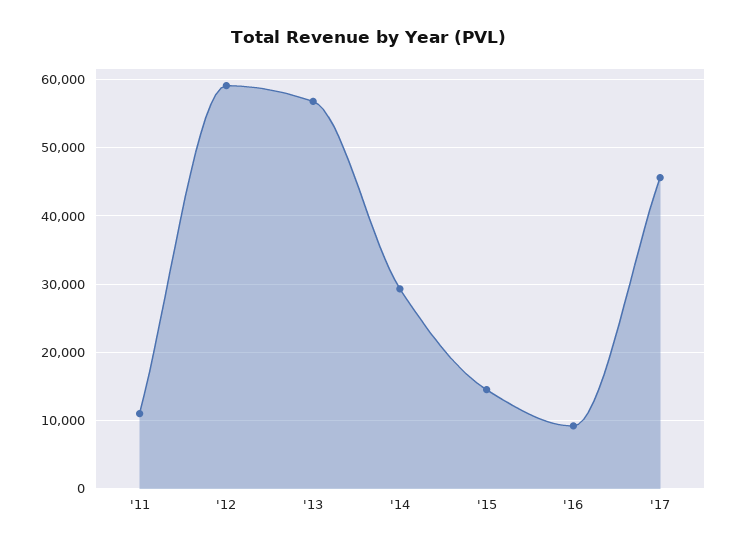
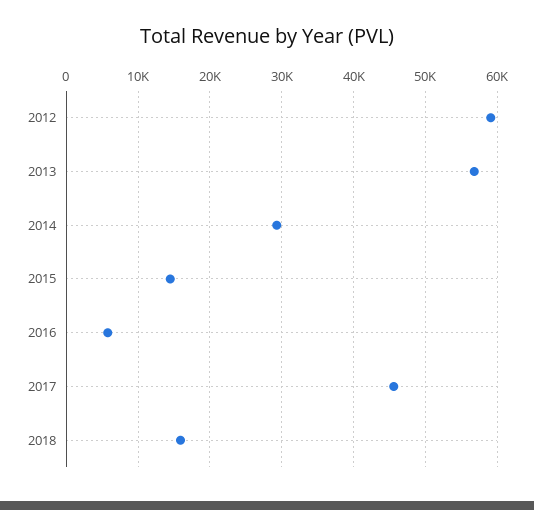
'11: 11000 -> none
'16: 9000 -> 6000
2018: none -> 16000

